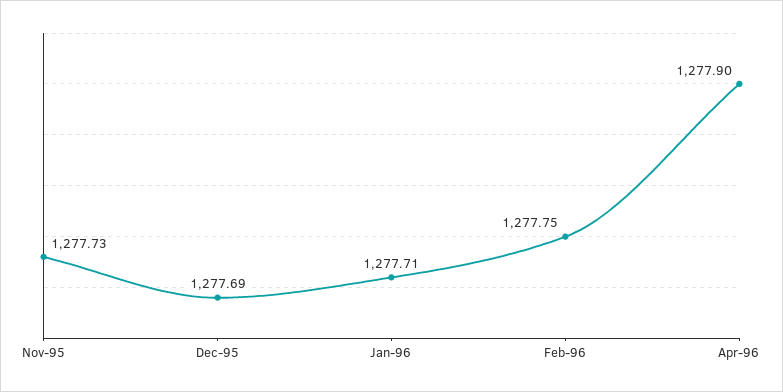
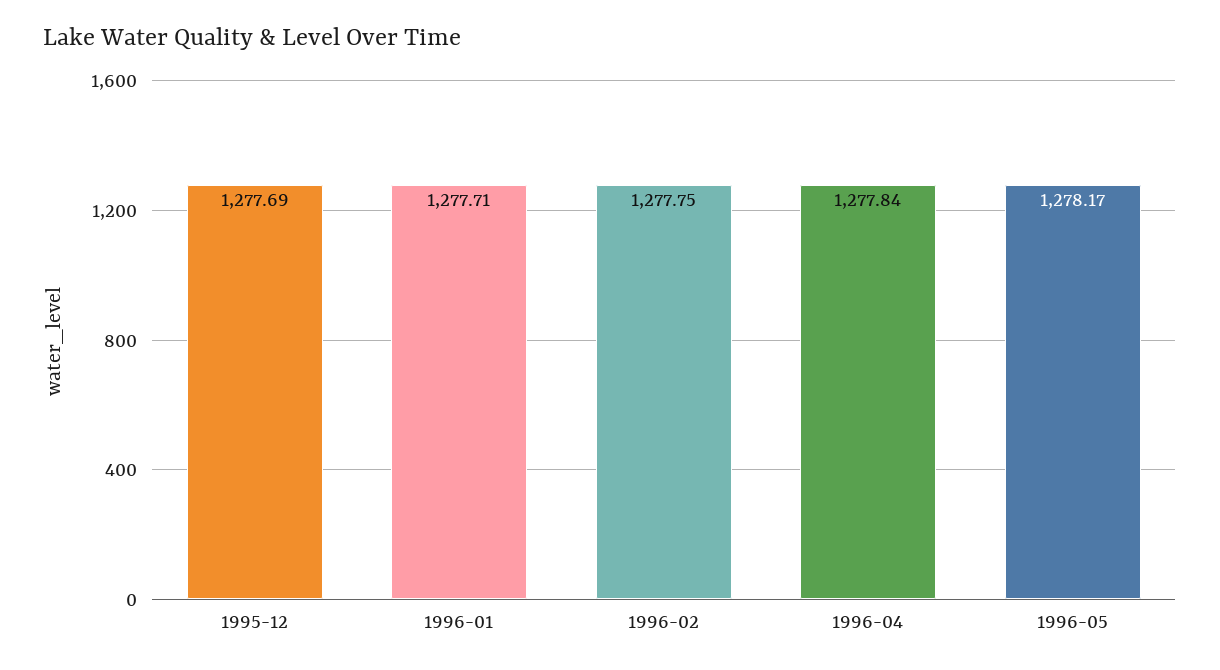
Nov-95: 1277.73 -> none
Apr-96: 1277.9 -> 1277.84
1996-05: none -> 1278.17

